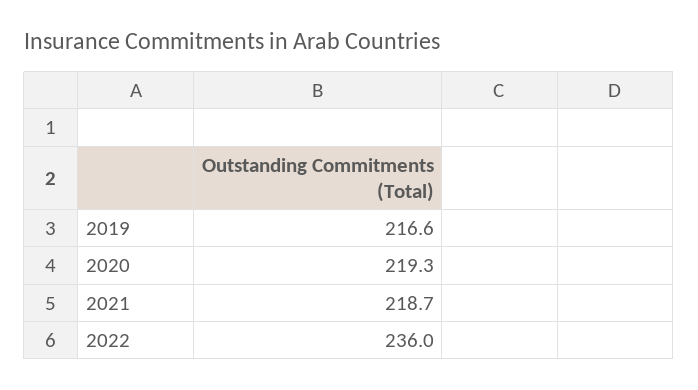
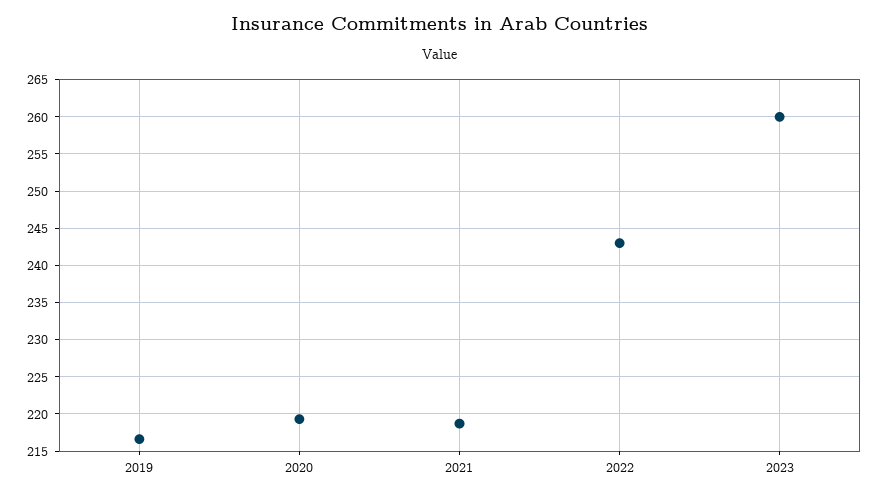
2022: 236 -> 243
2023: none -> 260

